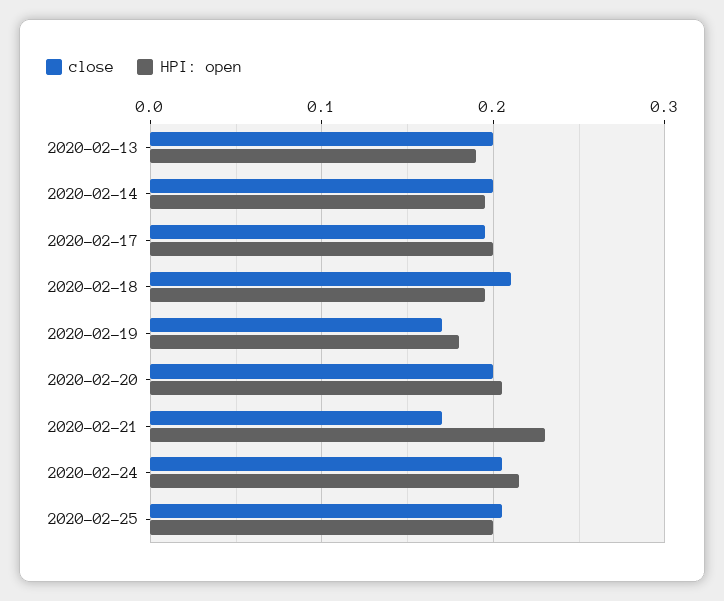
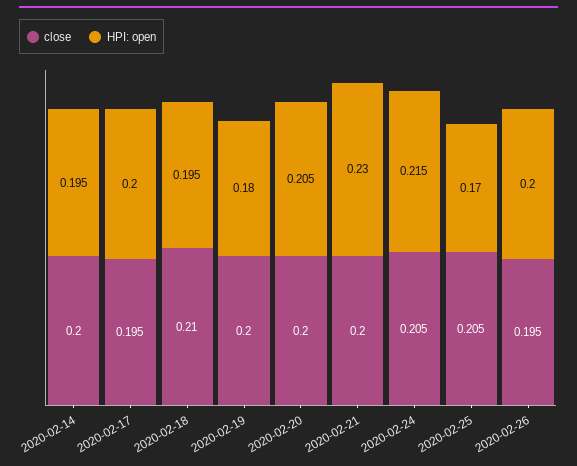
close, 2020-02-13: 0.2 -> none
HPI: open, 2020-02-13: 0.19 -> none
close, 2020-02-19: 0.17 -> 0.2
close, 2020-02-21: 0.17 -> 0.2
HPI: open, 2020-02-25: 0.2 -> 0.17
close, 2020-02-26: none -> 0.195
HPI: open, 2020-02-26: none -> 0.2

